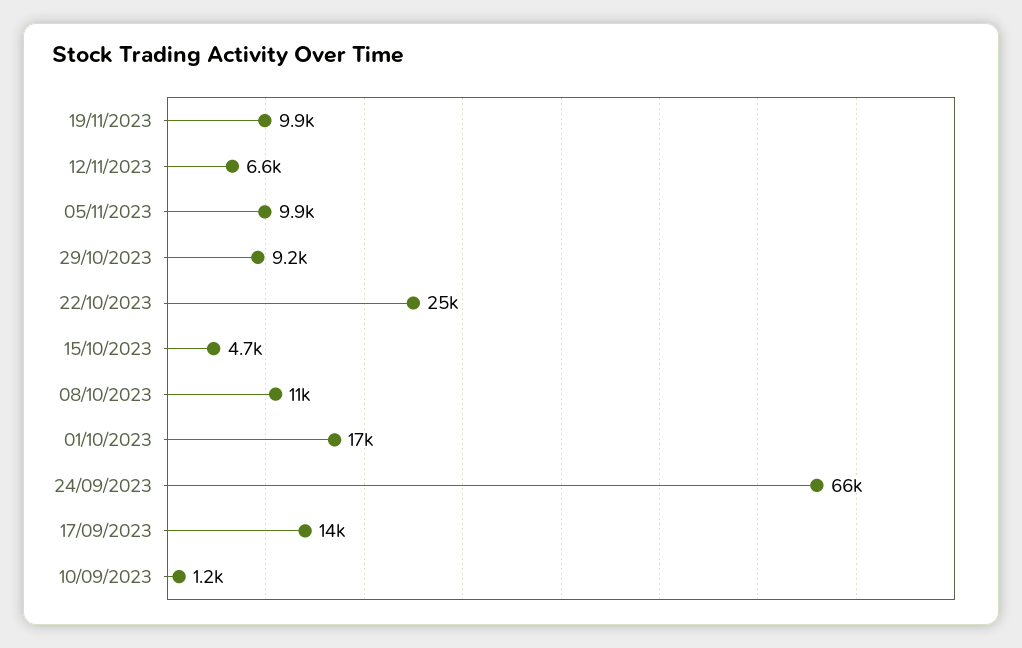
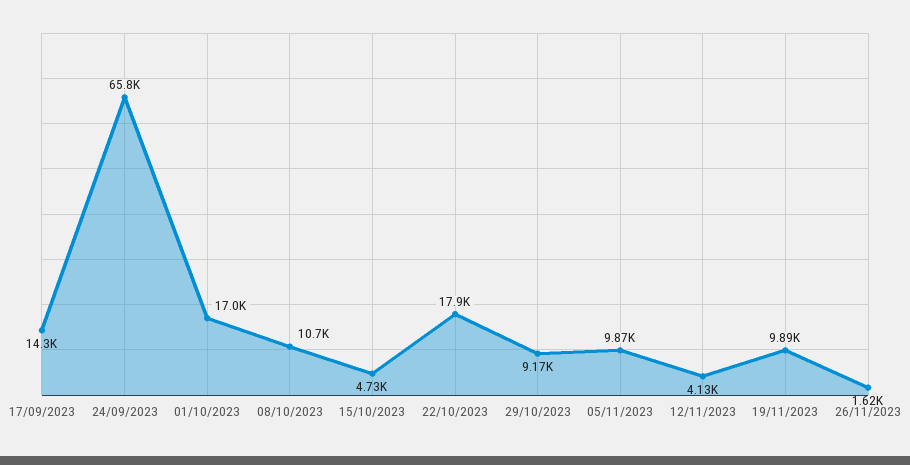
12/11/2023: 6600 -> 4130
22/10/2023: 25000 -> 17900
10/09/2023: 1200 -> none
26/11/2023: none -> 1620

